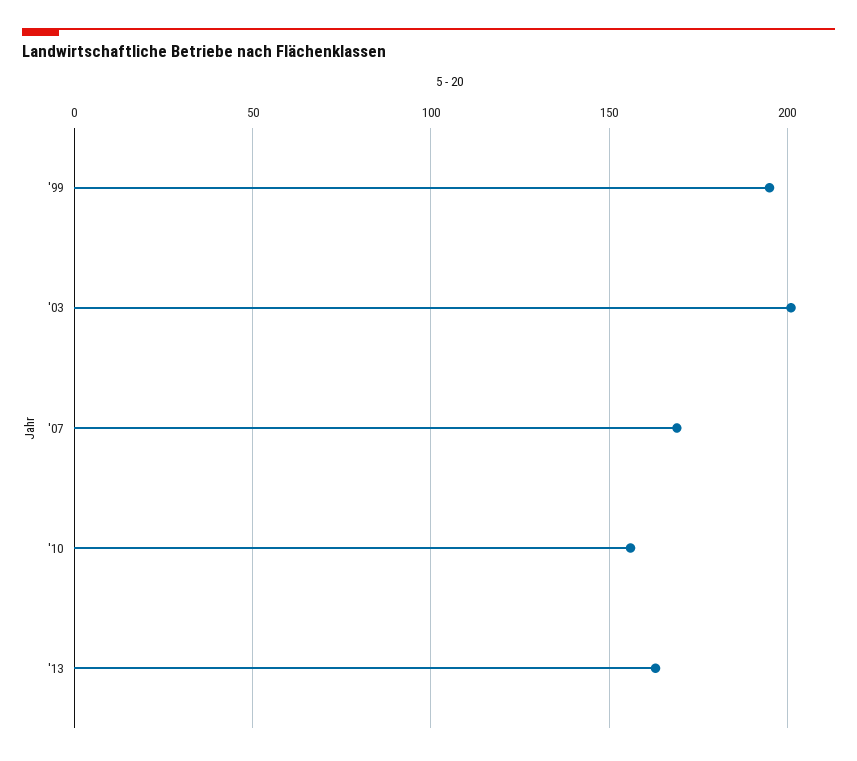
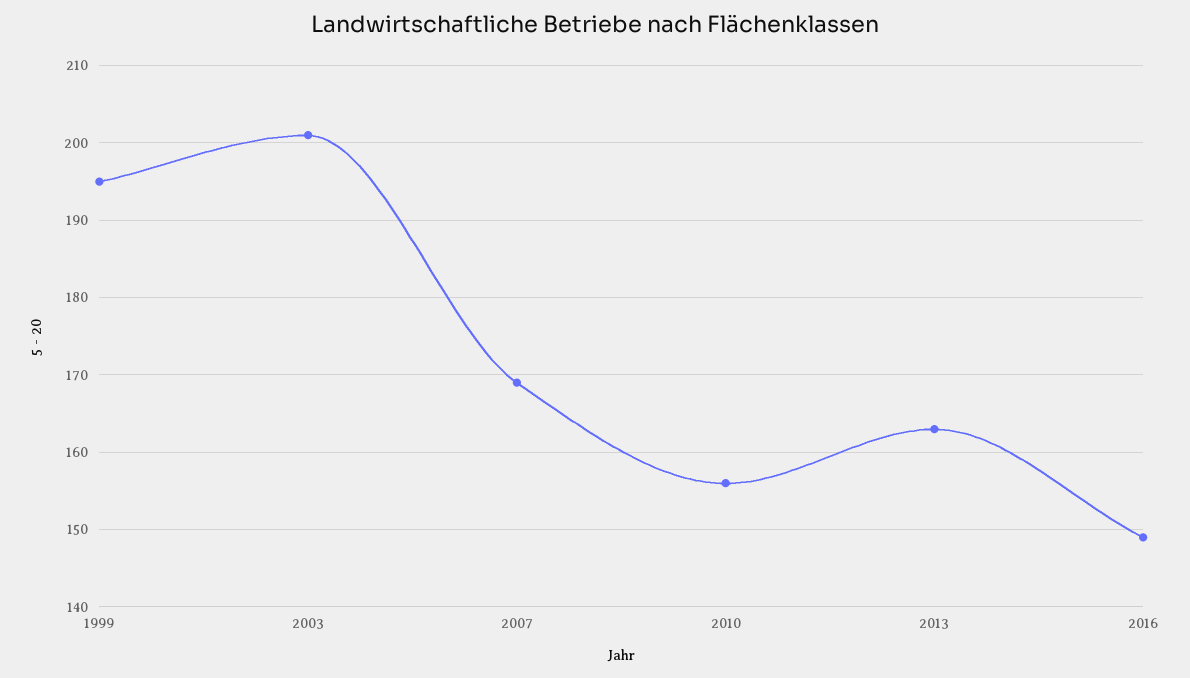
2016: none -> 149

